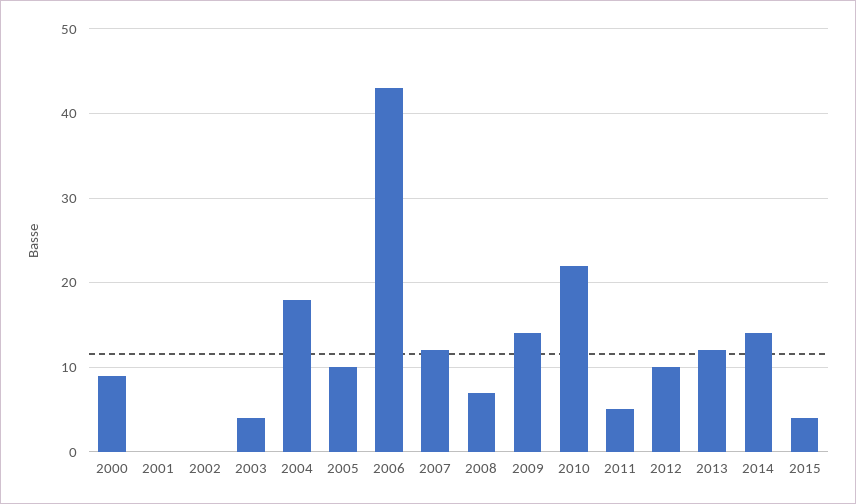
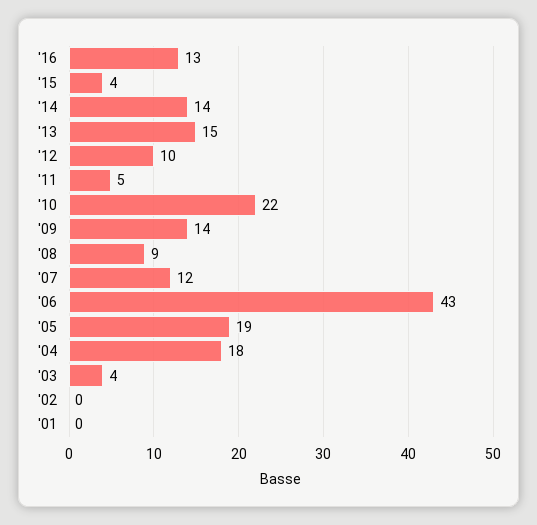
2000: 9 -> none
2005: 10 -> 19
2008: 7 -> 9
2013: 12 -> 15
'16: none -> 13

